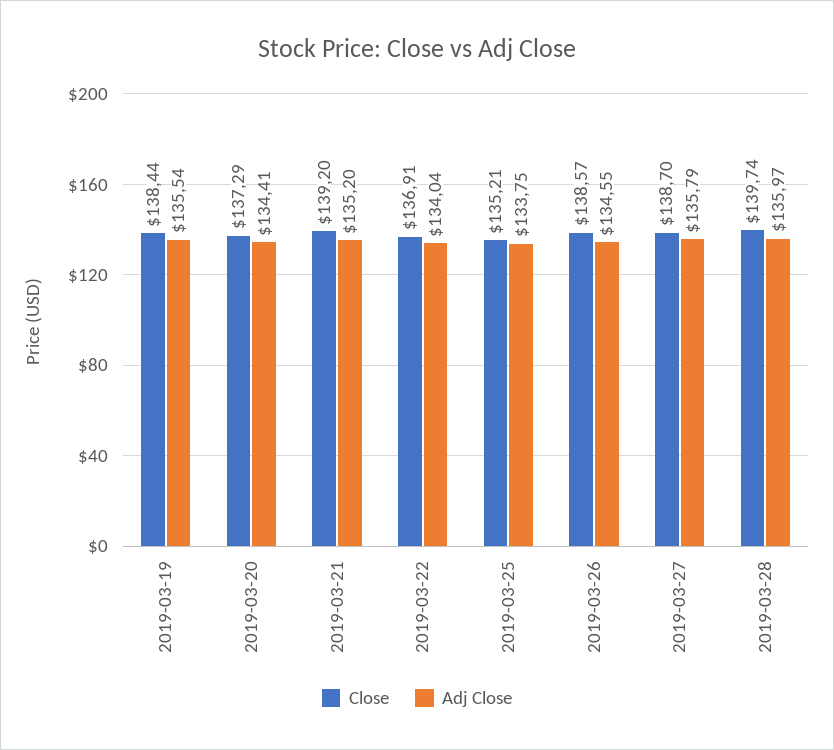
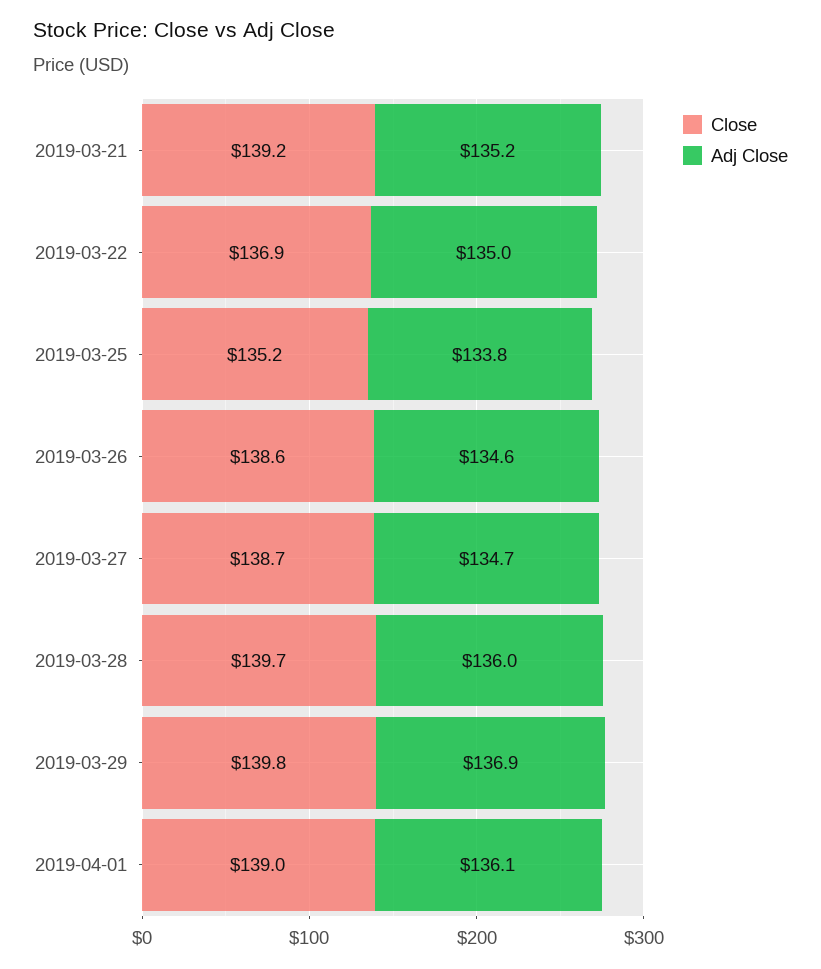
Close, 2019-03-19: 138.44 -> none
Adj Close, 2019-03-19: 135.54 -> none
Close, 2019-03-20: 137.29 -> none
Adj Close, 2019-03-20: 134.41 -> none
Adj Close, 2019-03-22: 134.04 -> 135
Adj Close, 2019-03-27: 135.79 -> 134.7
Close, 2019-03-29: none -> 139.8
Adj Close, 2019-03-29: none -> 136.9
Close, 2019-04-01: none -> 139
Adj Close, 2019-04-01: none -> 136.1

